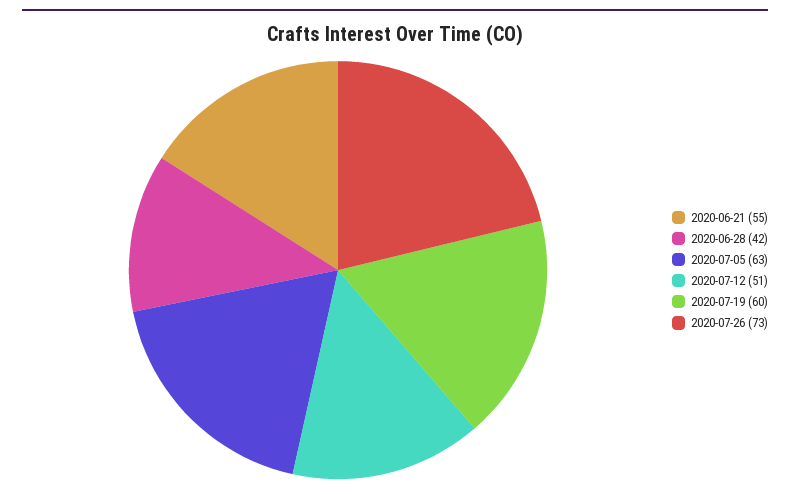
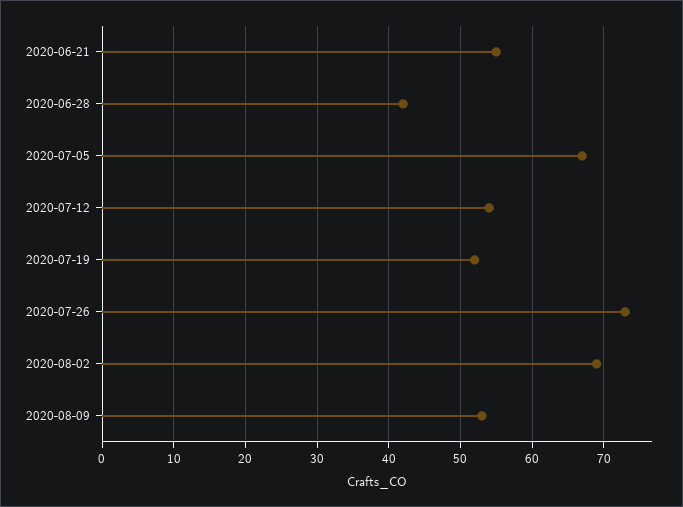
2020-07-05: 63 -> 67
2020-07-12: 51 -> 54
2020-07-19: 60 -> 52
2020-08-02: none -> 69
2020-08-09: none -> 53

